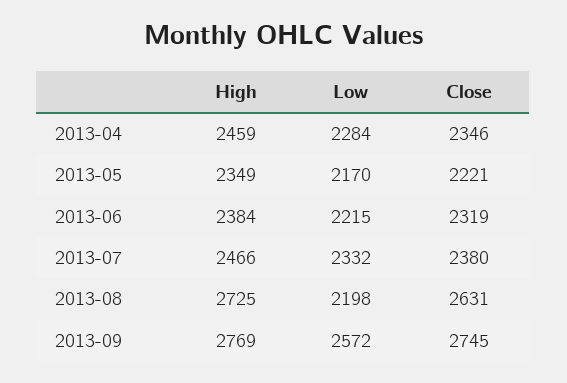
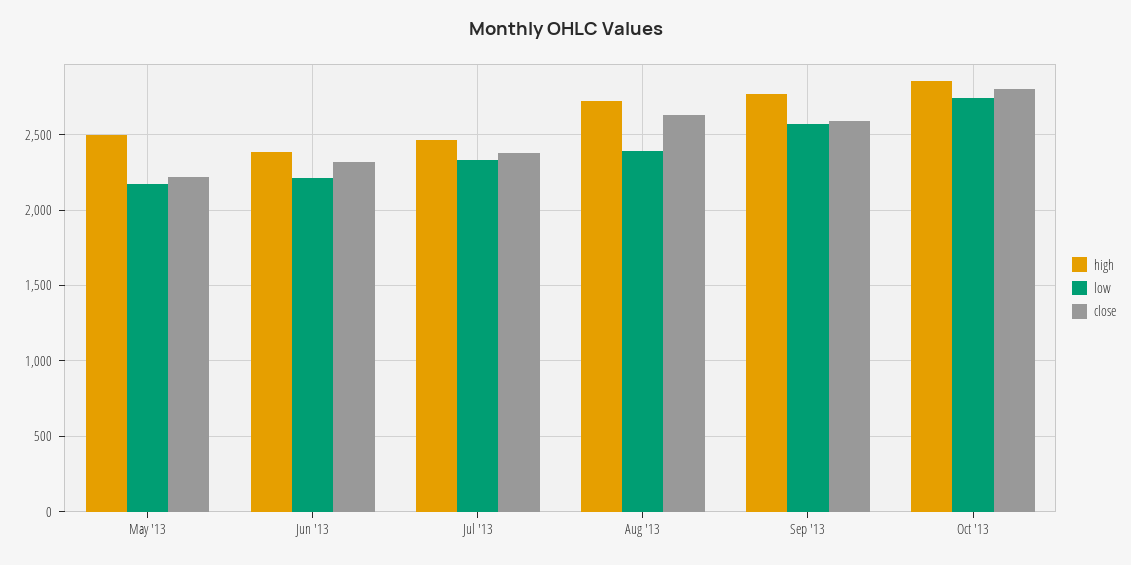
High, 2013-04: 2459 -> none
Low, 2013-04: 2284 -> none
Close, 2013-04: 2346 -> none
High, 2013-05: 2349 -> 2500
Low, 2013-08: 2198 -> 2400
Close, 2013-09: 2745 -> 2600
High, Oct '13: none -> 2850
Low, Oct '13: none -> 2750
Close, Oct '13: none -> 2800

